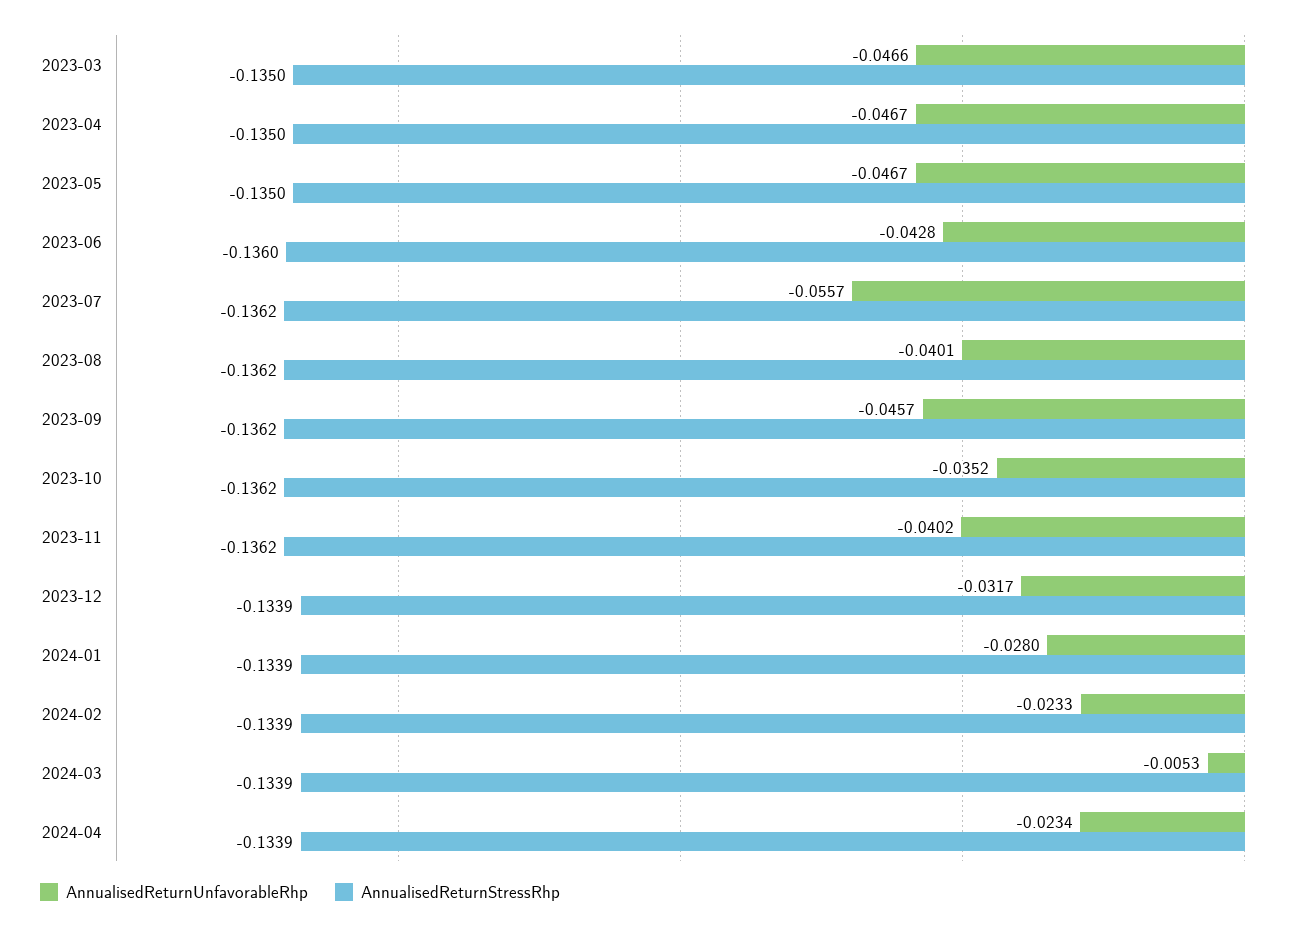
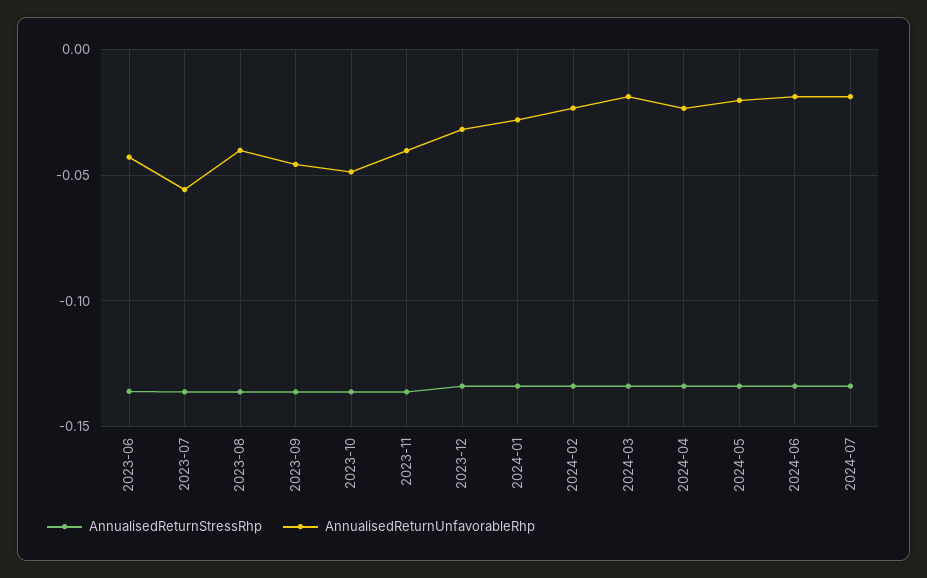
AnnualisedReturnUnfavorableRhp, 2023-03: -0.0466 -> none
AnnualisedReturnStressRhp, 2023-03: -0.135 -> none
AnnualisedReturnUnfavorableRhp, 2023-04: -0.0467 -> none
AnnualisedReturnStressRhp, 2023-04: -0.135 -> none
AnnualisedReturnUnfavorableRhp, 2023-05: -0.0467 -> none
AnnualisedReturnStressRhp, 2023-05: -0.135 -> none
AnnualisedReturnUnfavorableRhp, 2023-10: -0.0352 -> -0.05
AnnualisedReturnUnfavorableRhp, 2024-03: -0.0053 -> -0.02
AnnualisedReturnStressRhp, 2024-05: none -> -0.135
AnnualisedReturnUnfavorableRhp, 2024-05: none -> -0.02
AnnualisedReturnStressRhp, 2024-06: none -> -0.135
AnnualisedReturnUnfavorableRhp, 2024-06: none -> -0.02
AnnualisedReturnStressRhp, 2024-07: none -> -0.135
AnnualisedReturnUnfavorableRhp, 2024-07: none -> -0.02

